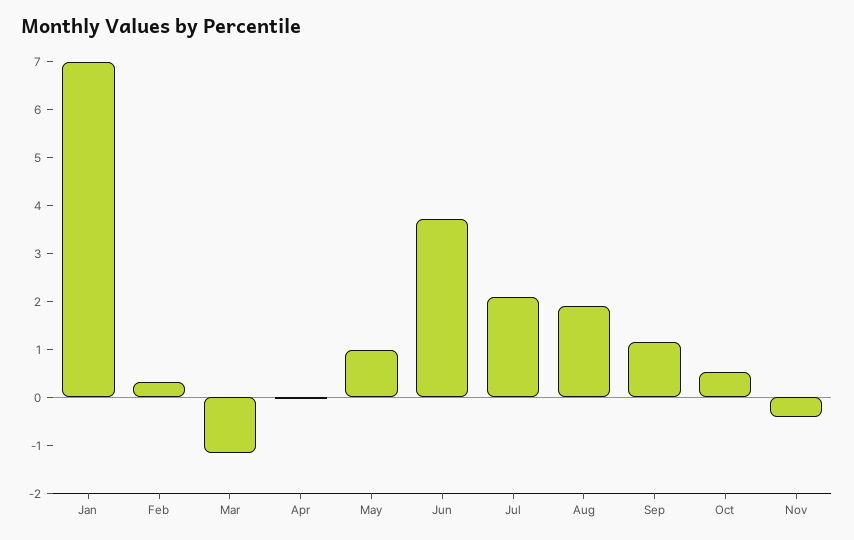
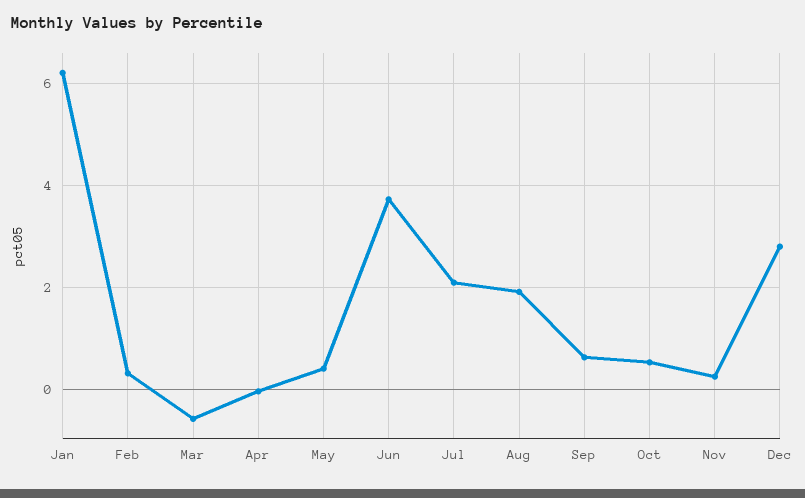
Jan: 7 -> 6.2
Mar: -1.2 -> -0.6
May: 1 -> 0.4
Sep: 1.2 -> 0.6
Nov: -0.4 -> 0.2
Dec: none -> 2.8

